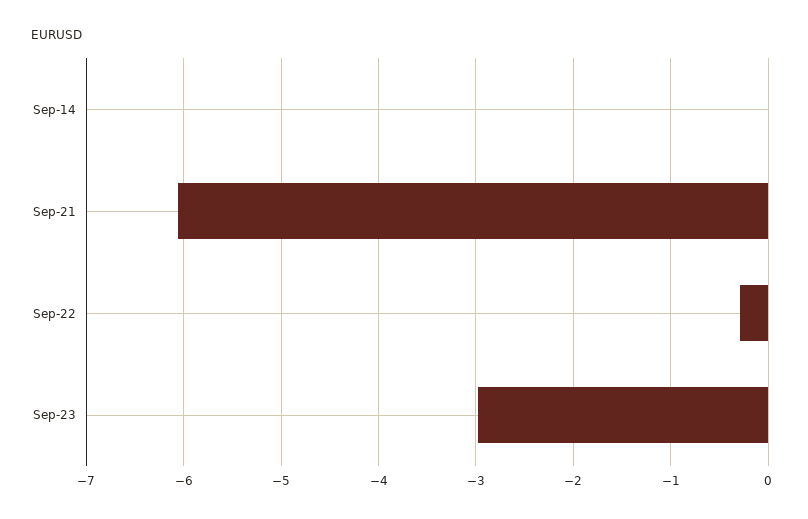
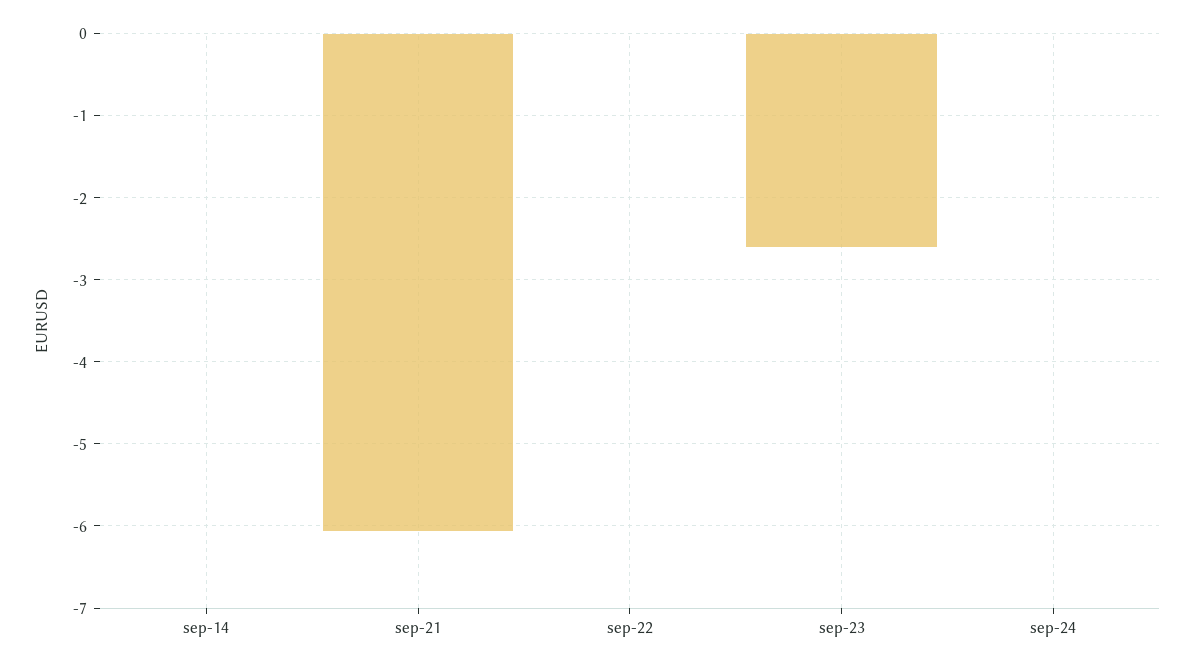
Sep-22: -0.3 -> 0
Sep-23: -3 -> -2.6
sep-24: none -> 0

